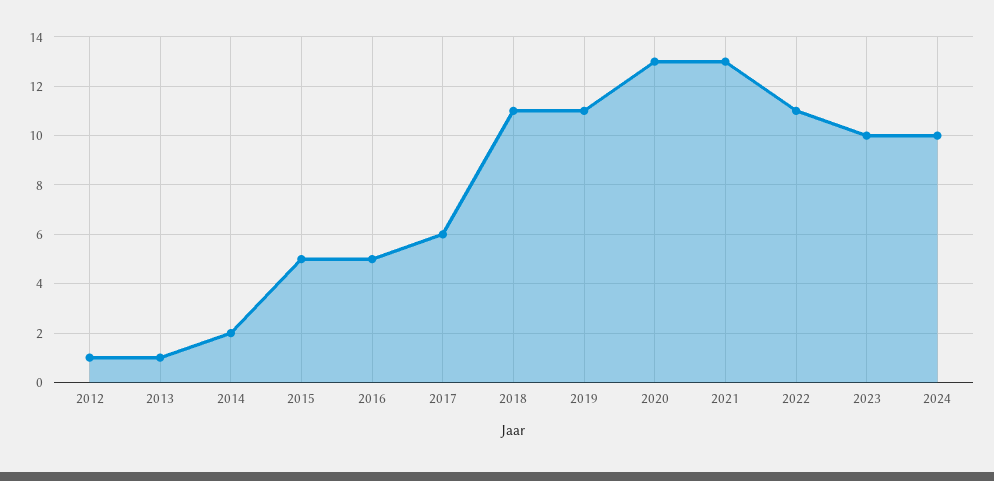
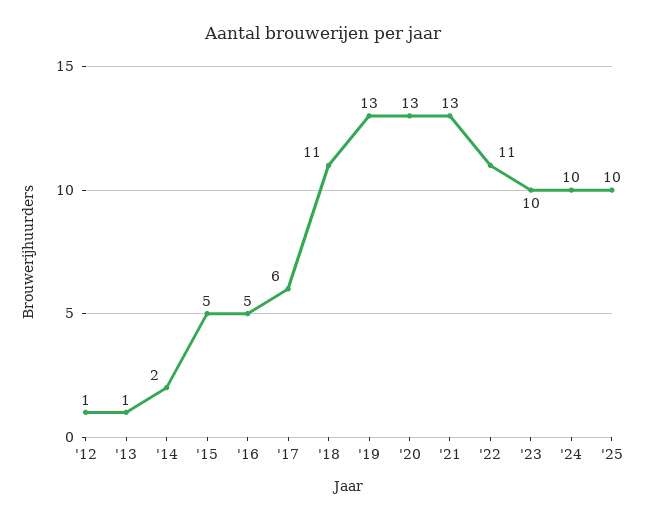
2019: 11 -> 13
'25: none -> 10

